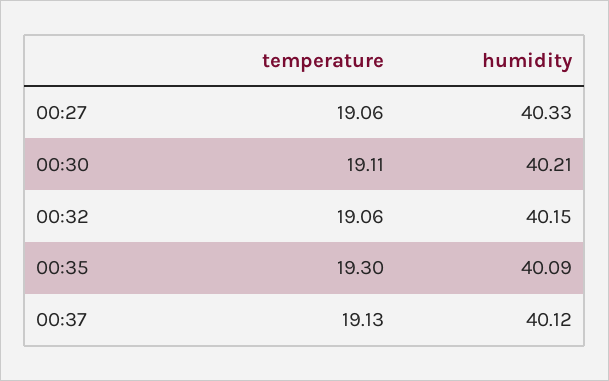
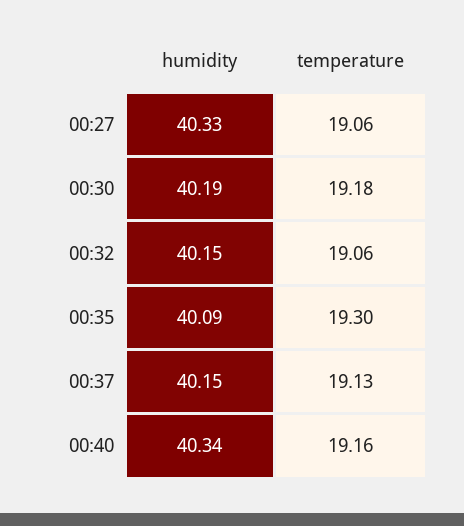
temperature, 00:30: 19.11 -> 19.18
humidity, 00:30: 40.21 -> 40.19
humidity, 00:37: 40.12 -> 40.15
humidity, 00:40: none -> 40.34
temperature, 00:40: none -> 19.16

